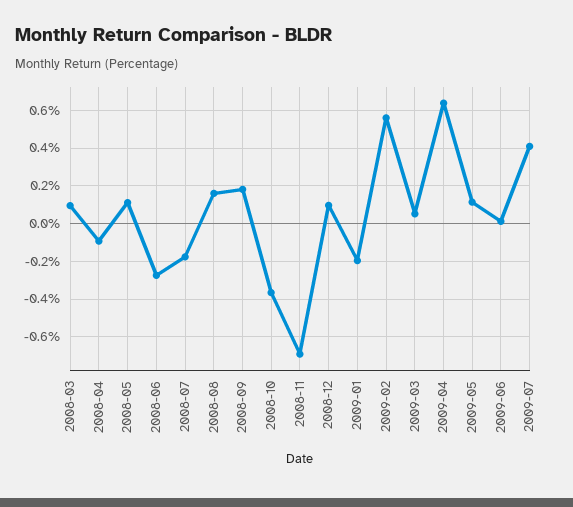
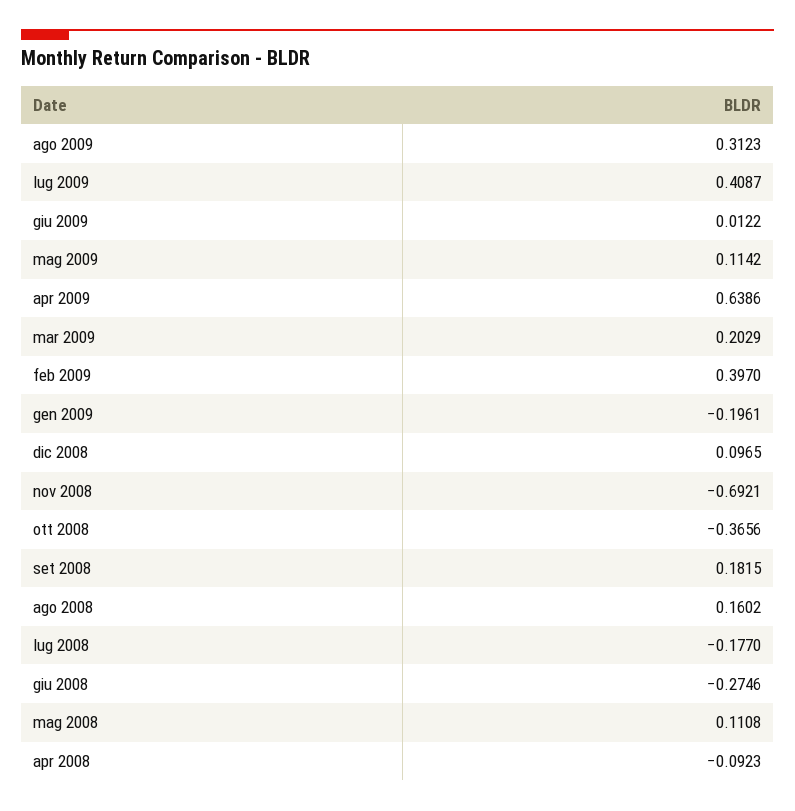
2008-03: 0.1 -> none
2009-02: 0.55 -> 0.397
2009-03: 0.05 -> 0.2029
ago 2009: none -> 0.3123

